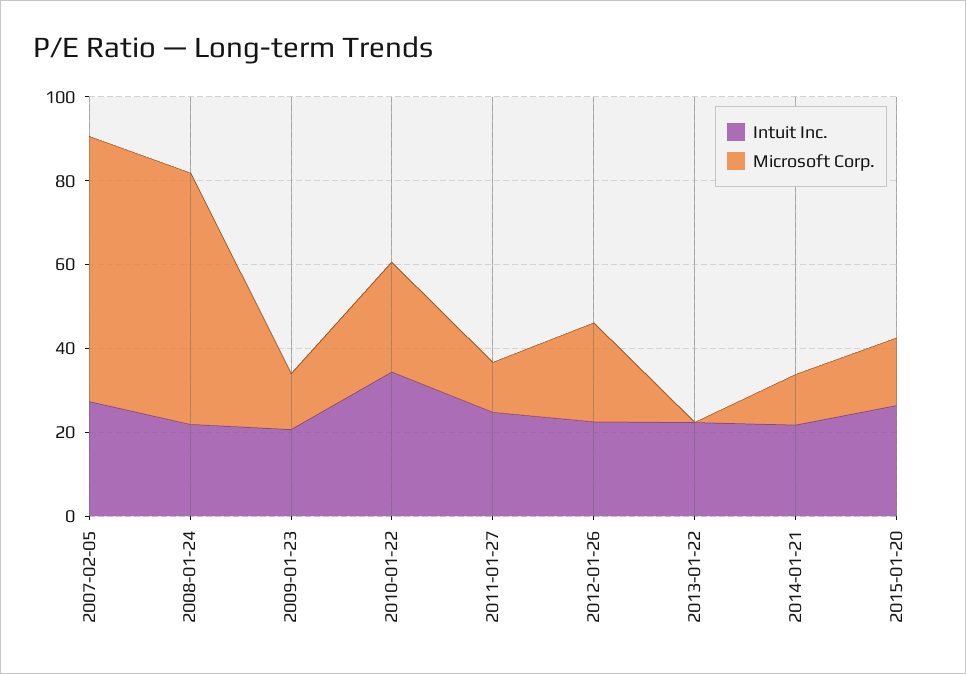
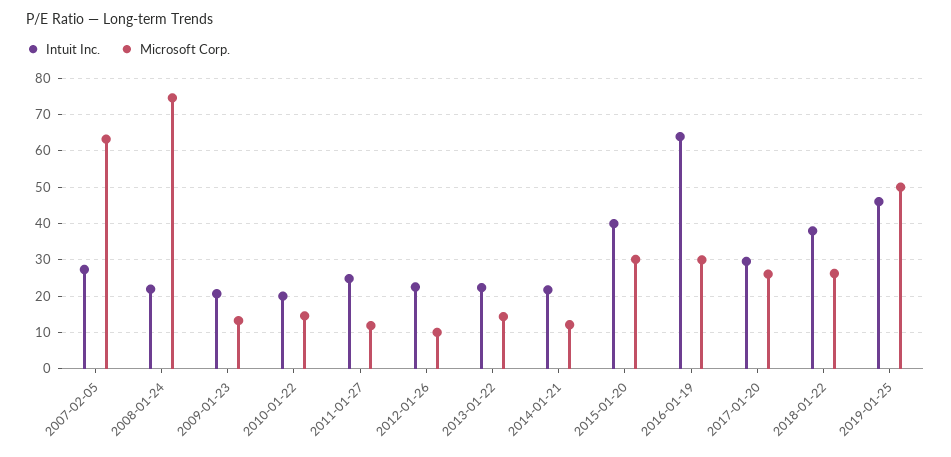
Microsoft Corp., 2008-01-24: 60 -> 74
Intuit Inc., 2010-01-22: 35 -> 20
Microsoft Corp., 2010-01-22: 25 -> 14
Microsoft Corp., 2012-01-26: 25 -> 10
Microsoft Corp., 2013-01-22: 0 -> 14
Intuit Inc., 2015-01-20: 25 -> 40
Microsoft Corp., 2015-01-20: 15 -> 30
Intuit Inc., 2016-01-19: none -> 64
Microsoft Corp., 2016-01-19: none -> 30
Intuit Inc., 2017-01-20: none -> 30
Microsoft Corp., 2017-01-20: none -> 26
Intuit Inc., 2018-01-22: none -> 38
Microsoft Corp., 2018-01-22: none -> 26
Intuit Inc., 2019-01-25: none -> 46
Microsoft Corp., 2019-01-25: none -> 50

